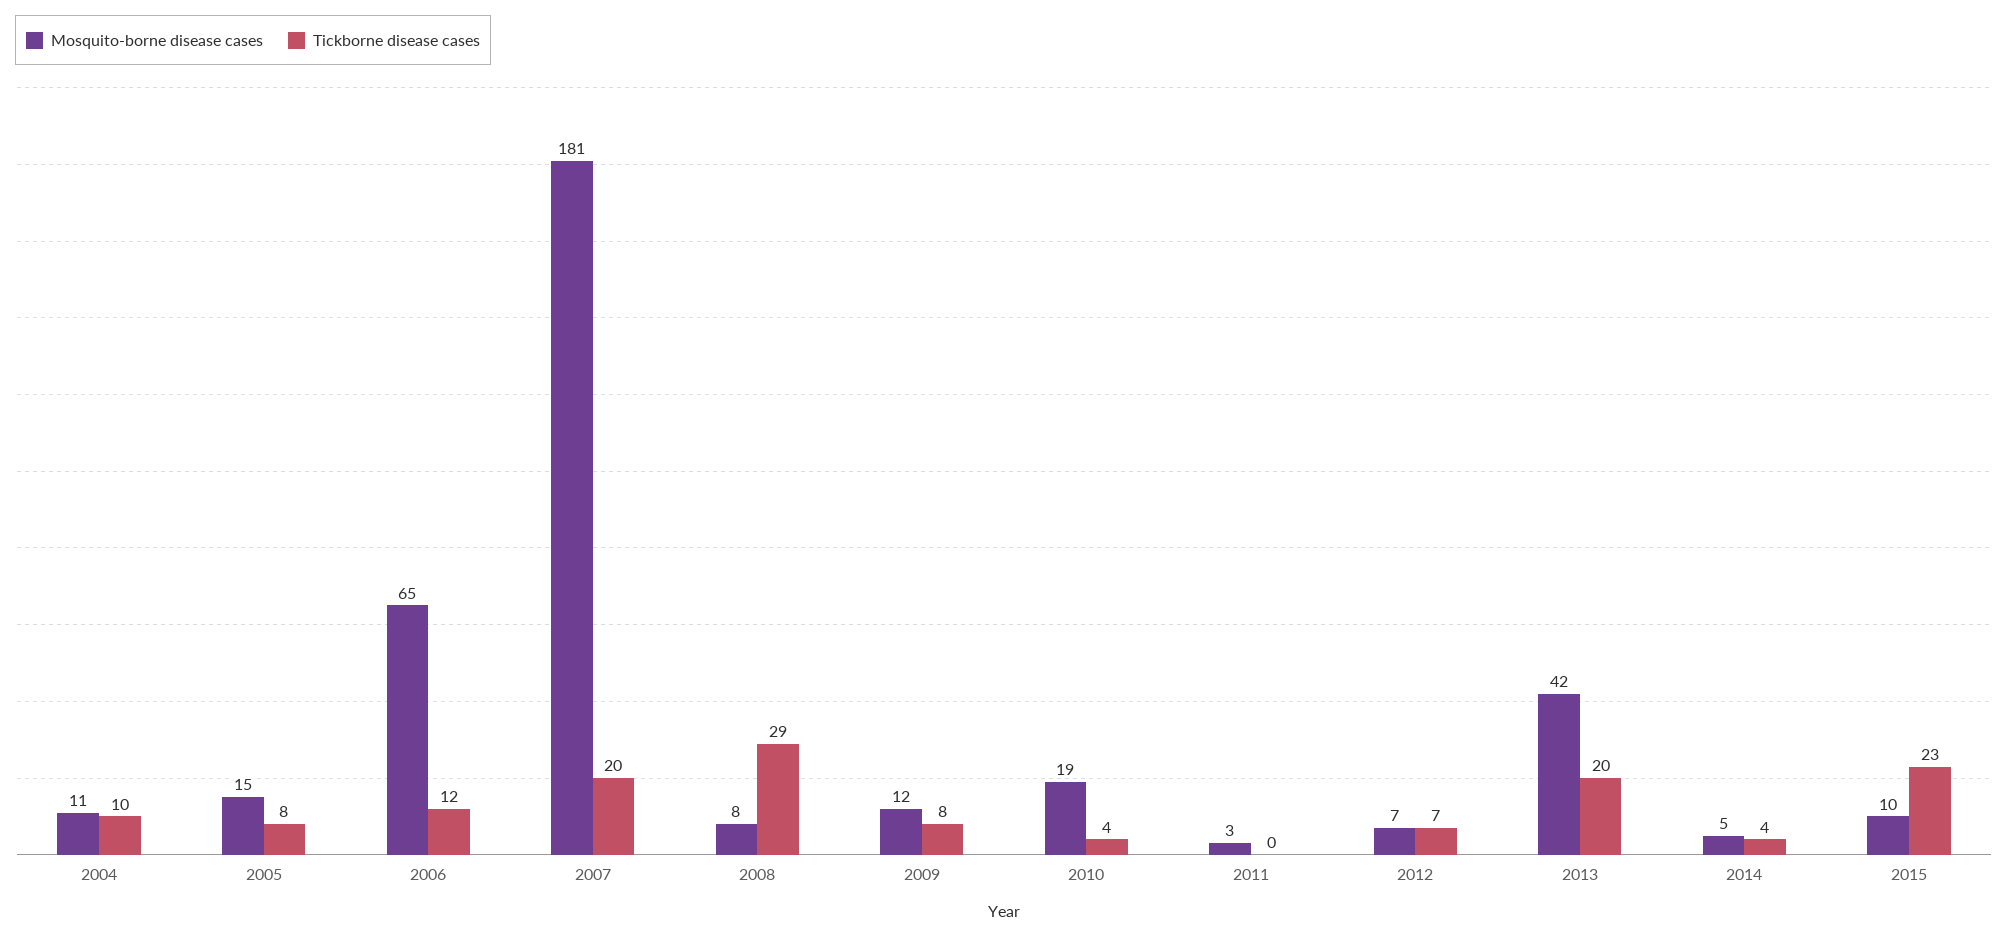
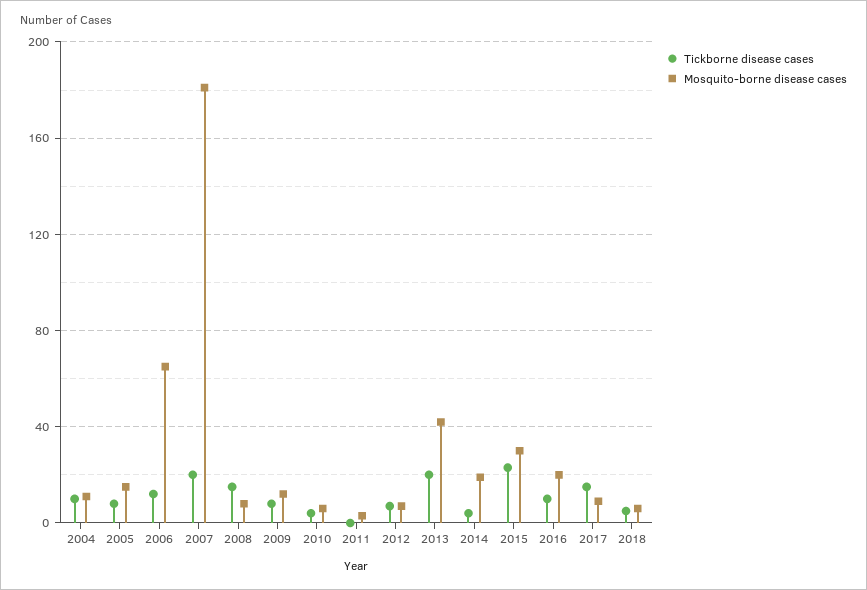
Tickborne disease cases, 2008: 29 -> 15
Mosquito-borne disease cases, 2010: 19 -> 5
Mosquito-borne disease cases, 2014: 5 -> 20
Mosquito-borne disease cases, 2015: 10 -> 30
Tickborne disease cases, 2016: none -> 10
Mosquito-borne disease cases, 2016: none -> 20
Tickborne disease cases, 2017: none -> 15
Mosquito-borne disease cases, 2017: none -> 10
Tickborne disease cases, 2018: none -> 5
Mosquito-borne disease cases, 2018: none -> 5

